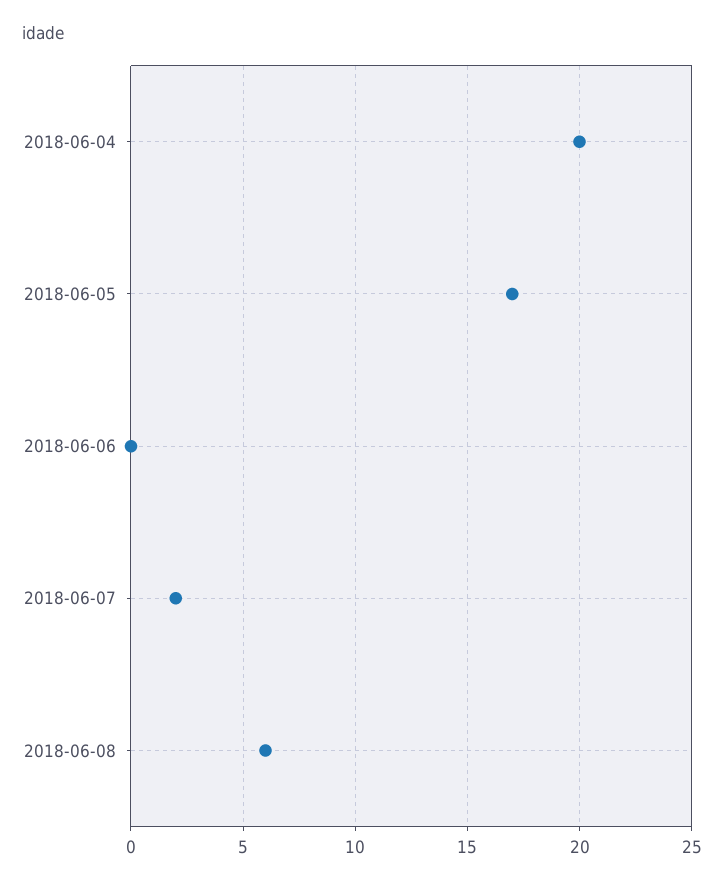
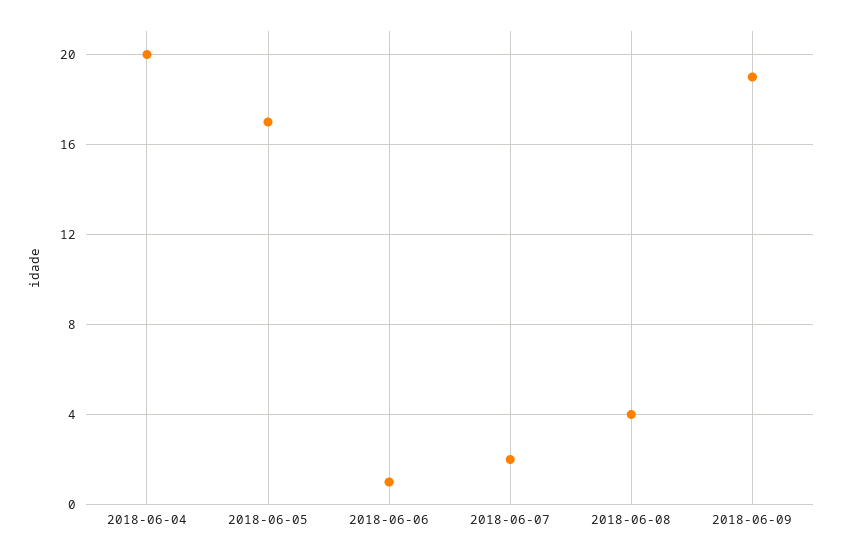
2018-06-06: 0 -> 1
2018-06-08: 6 -> 4
2018-06-09: none -> 19

